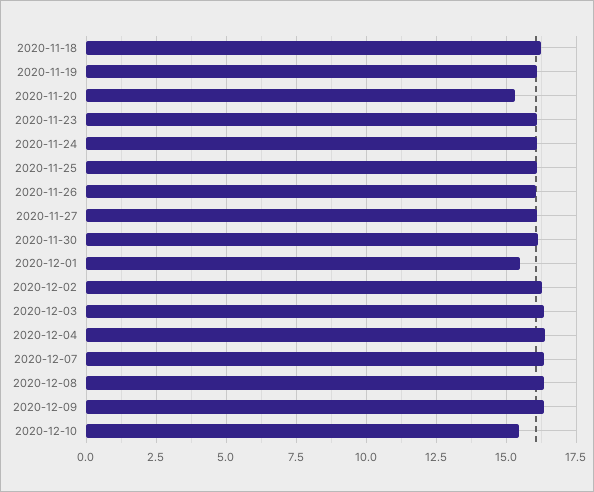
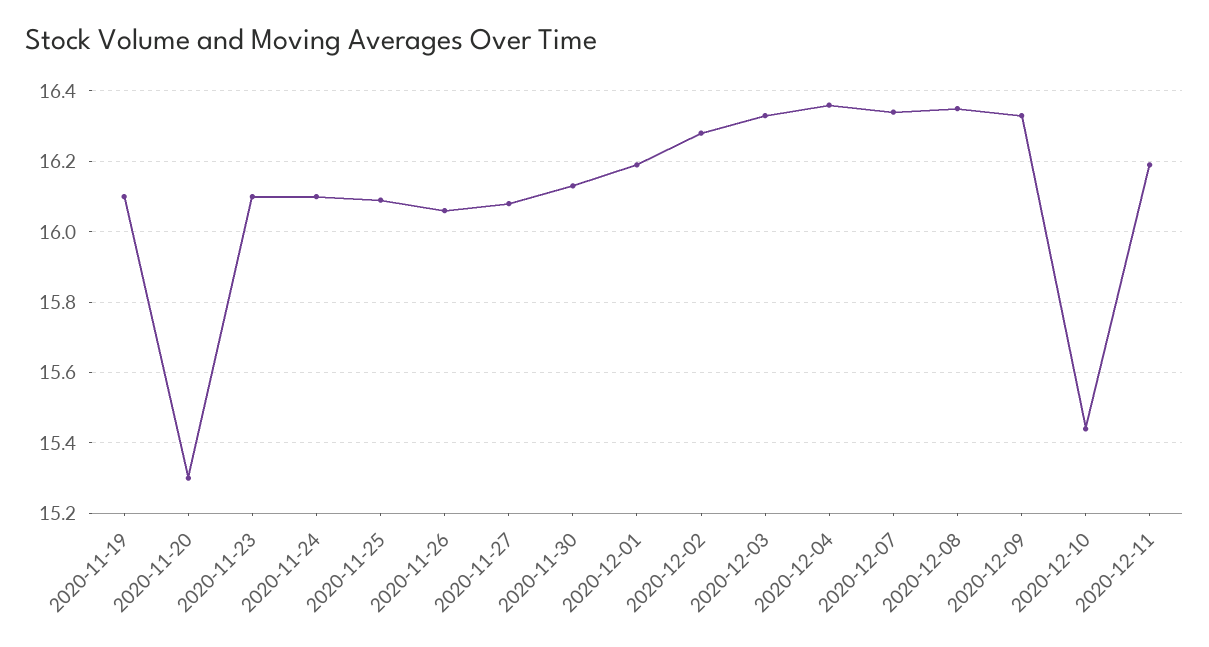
2020-11-18: 16.25 -> none
2020-12-01: 15.5 -> 16.2
2020-12-11: none -> 16.2

